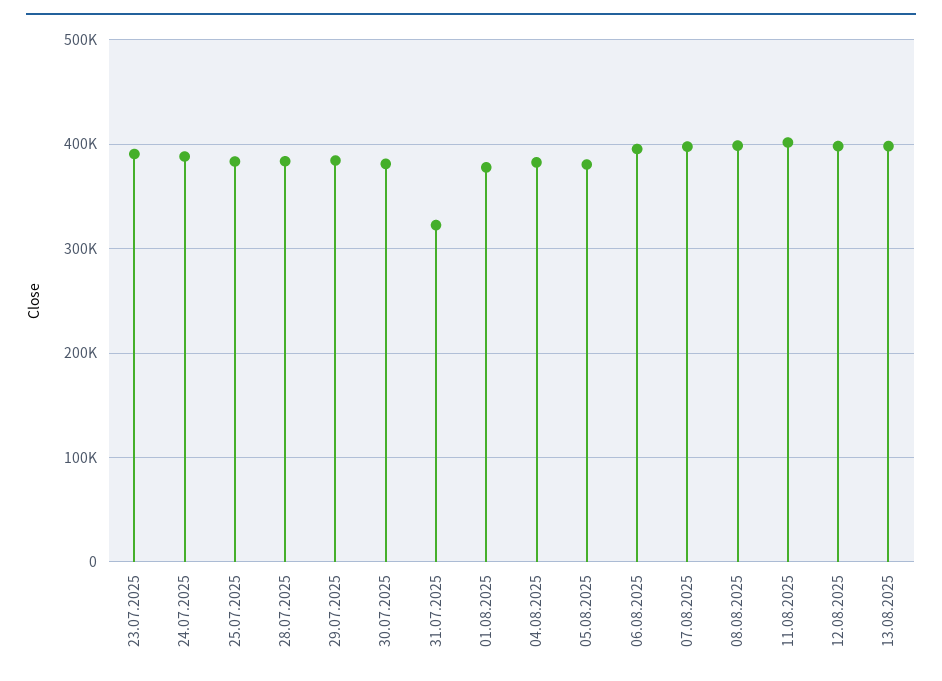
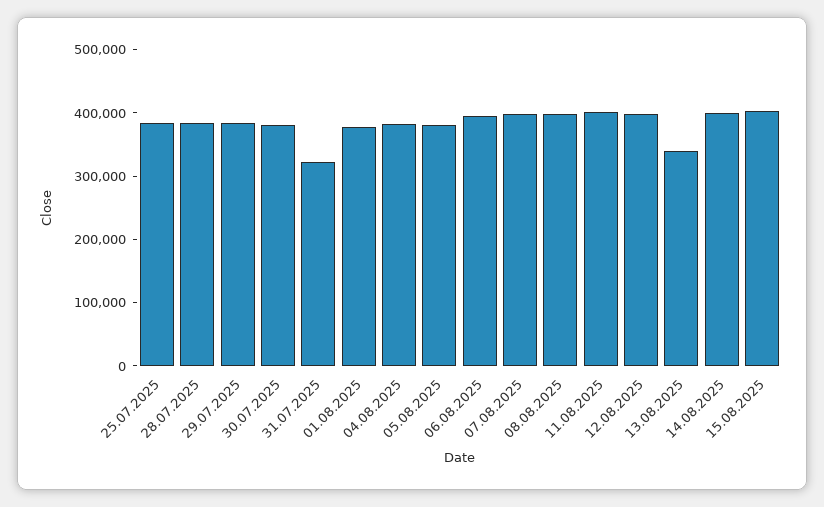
23.07.2025: 390000 -> none
24.07.2025: 390000 -> none
13.08.2025: 400000 -> 340000
14.08.2025: none -> 400000
15.08.2025: none -> 400000

